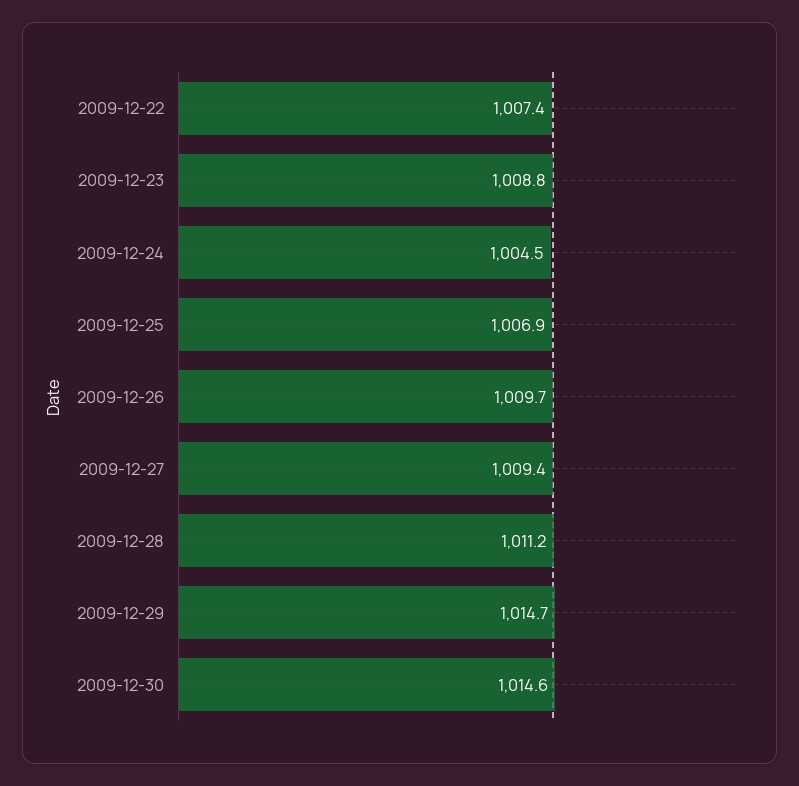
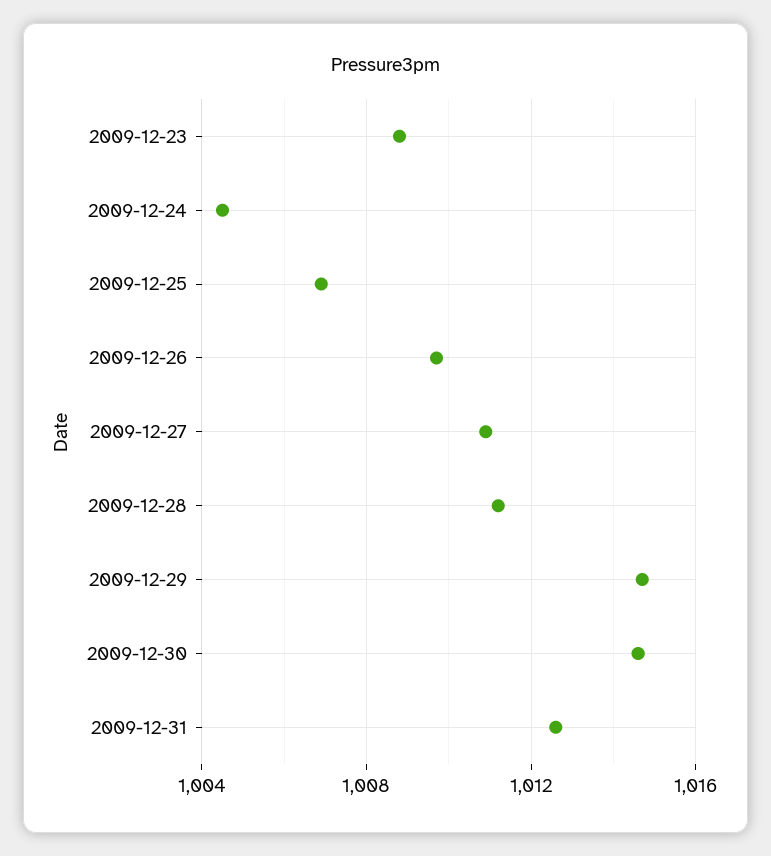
2009-12-22: 1007.4 -> none
2009-12-27: 1009.4 -> 1011
2009-12-31: none -> 1012.5

